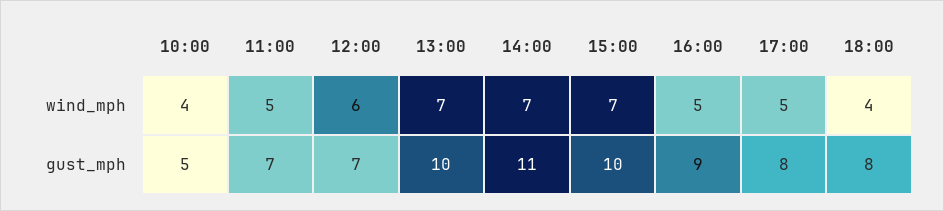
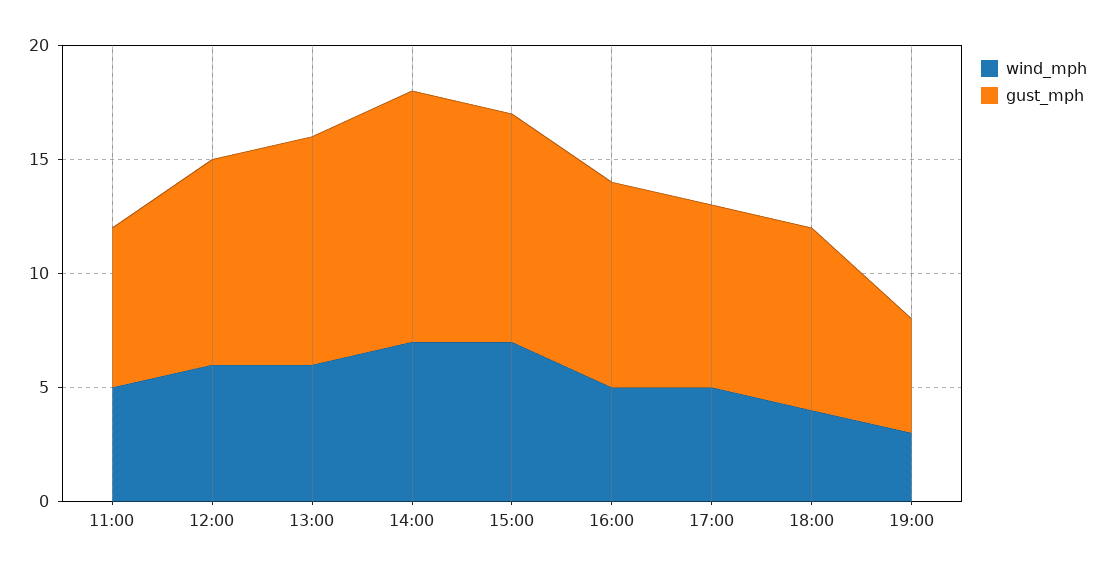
wind_mph, 10:00: 4 -> none
wind_mph, 13:00: 7 -> 6
gust_mph, 10:00: 5 -> none
gust_mph, 12:00: 7 -> 9
wind_mph, 19:00: none -> 3
gust_mph, 19:00: none -> 5

